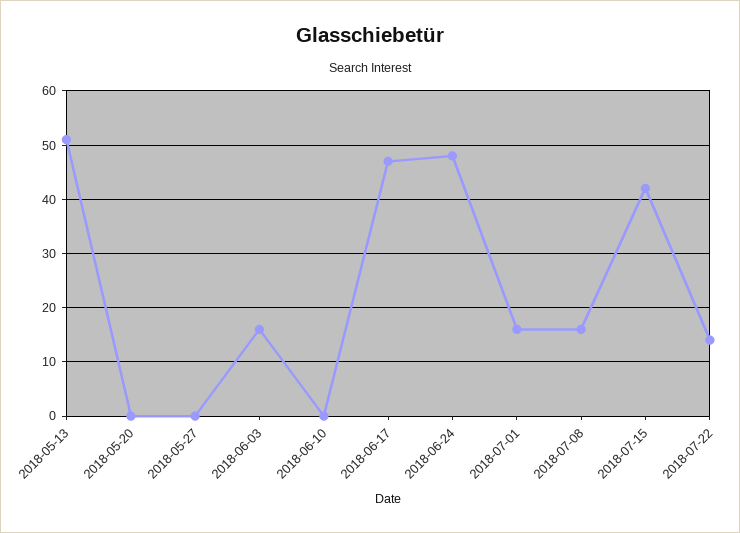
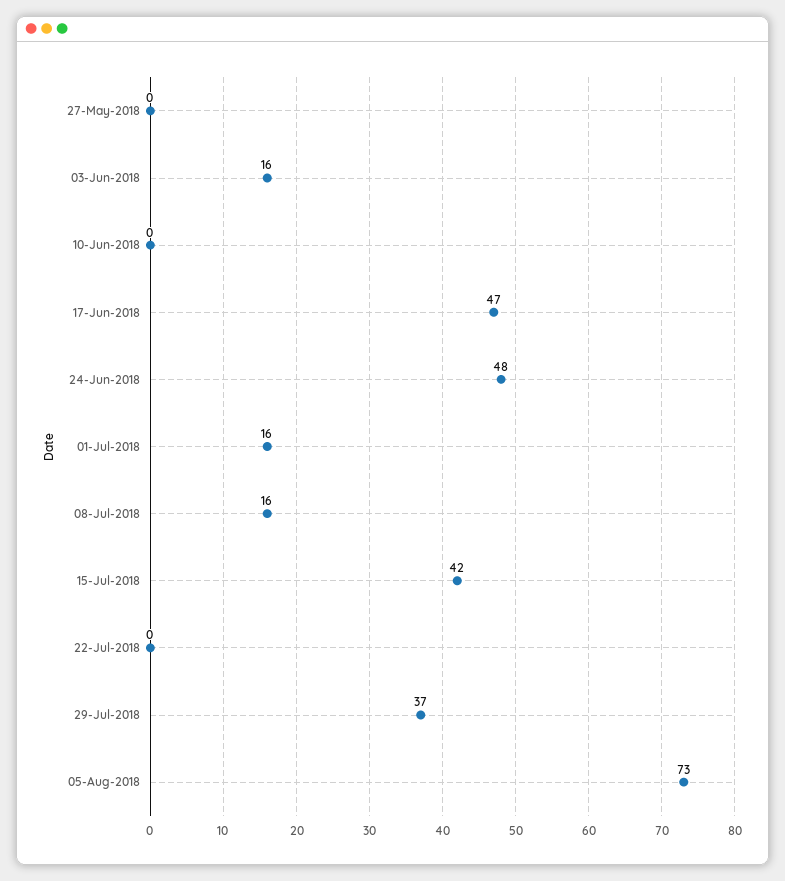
2018-05-13: 50 -> none
2018-05-20: 0 -> none
2018-07-22: 15 -> 0
29-Jul-2018: none -> 37
05-Aug-2018: none -> 73

